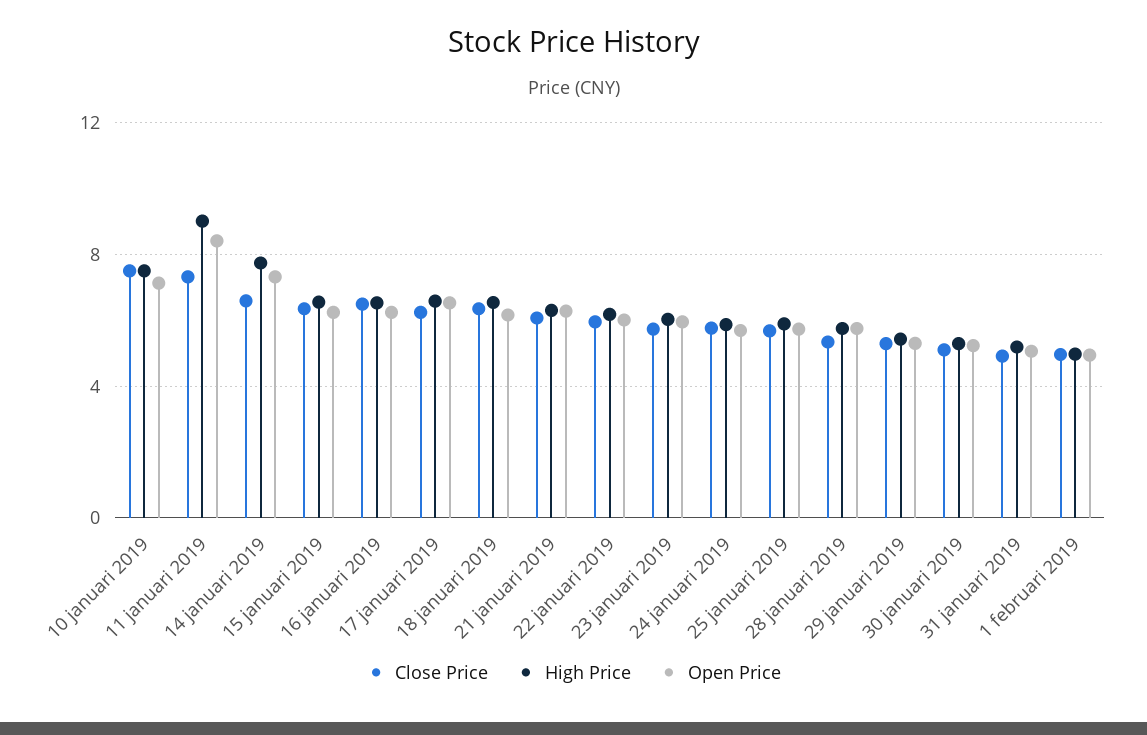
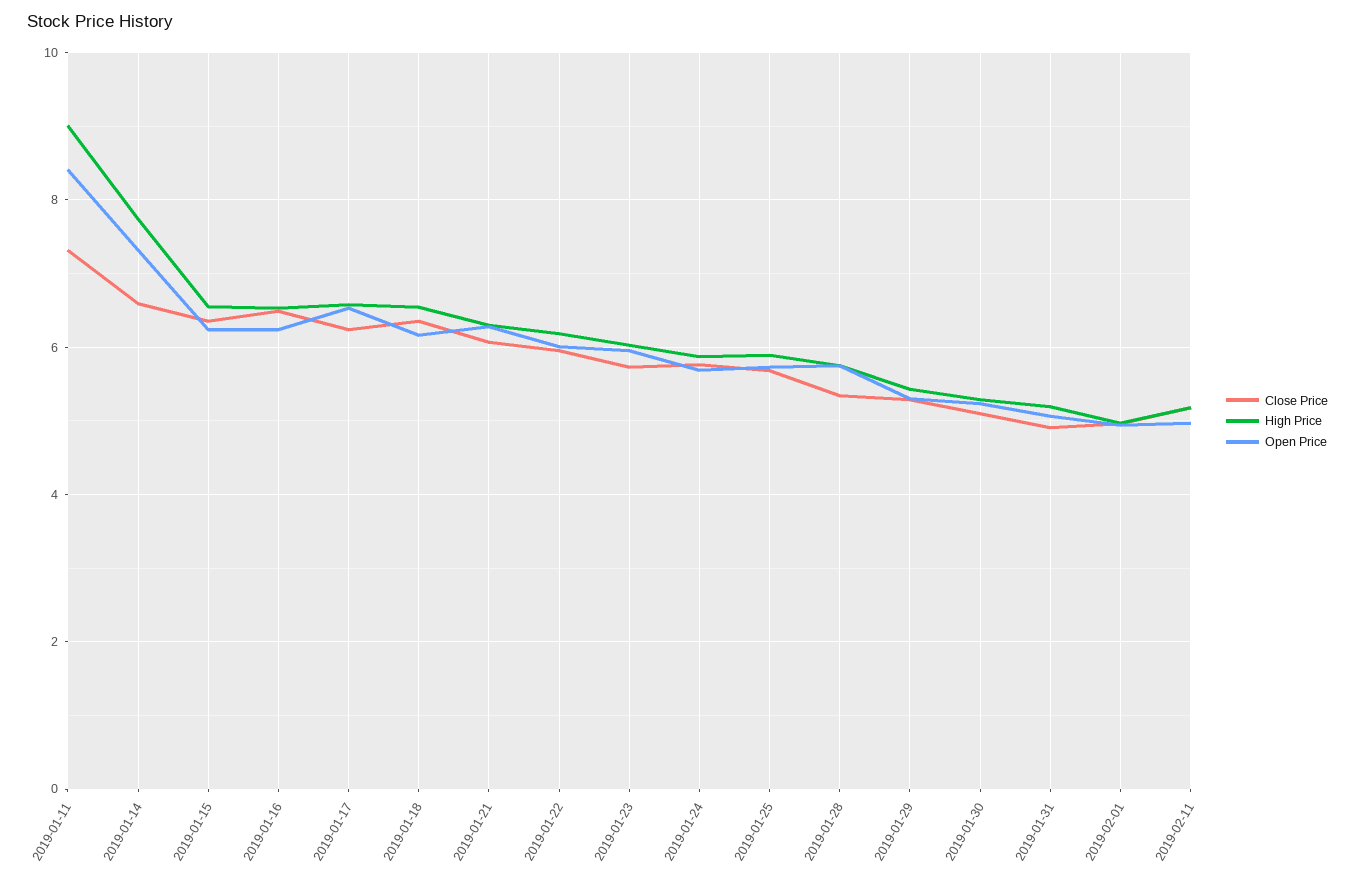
Close Price, 10 januari 2019: 7.5 -> none
High Price, 10 januari 2019: 7.5 -> none
Open Price, 10 januari 2019: 7 -> none
Close Price, 2019-02-11: none -> 5.2
High Price, 2019-02-11: none -> 5.2
Open Price, 2019-02-11: none -> 5

